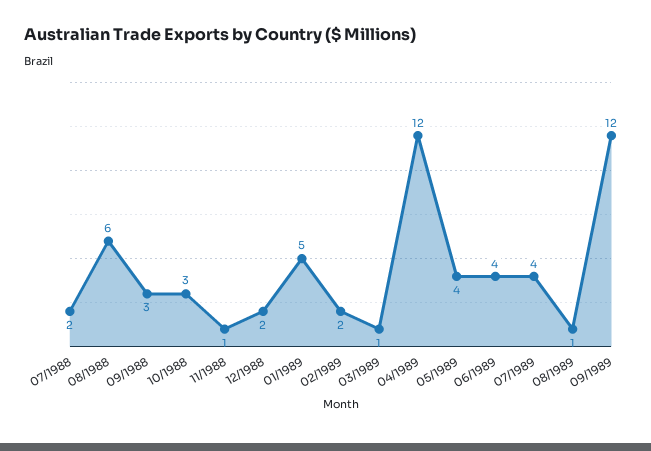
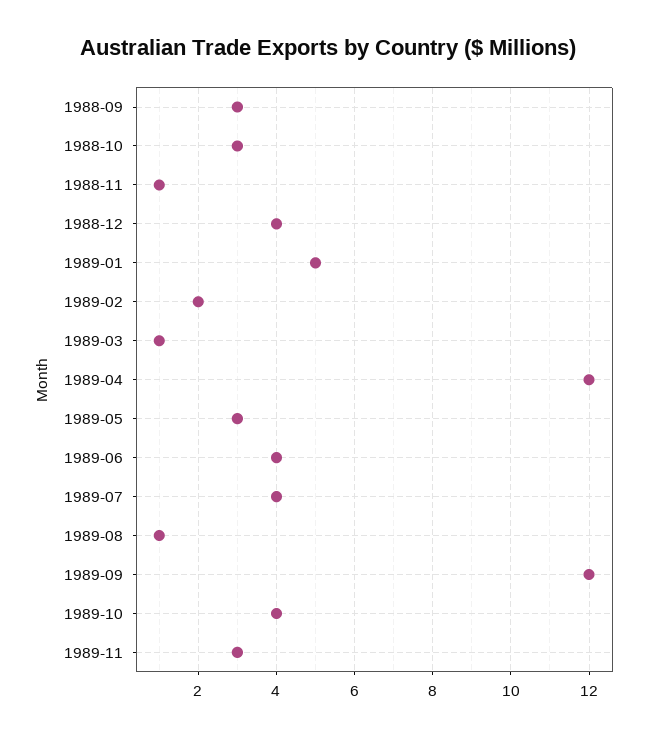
07/1988: 2 -> none
08/1988: 6 -> none
12/1988: 2 -> 4
05/1989: 4 -> 3
1989-10: none -> 4
1989-11: none -> 3

